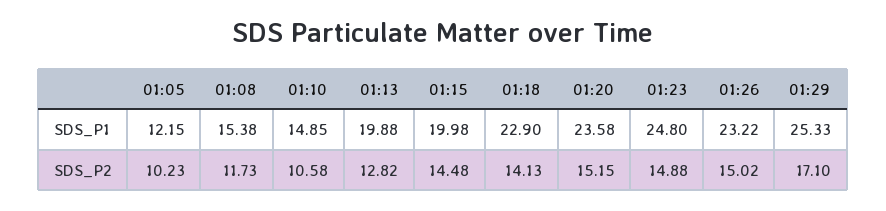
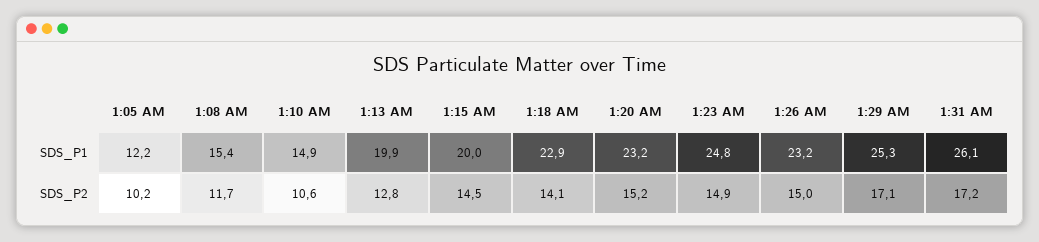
01:20, SDS_P1: 23.58 -> 23.2
1:31 AM, SDS_P1: none -> 26.1
1:31 AM, SDS_P2: none -> 17.2

